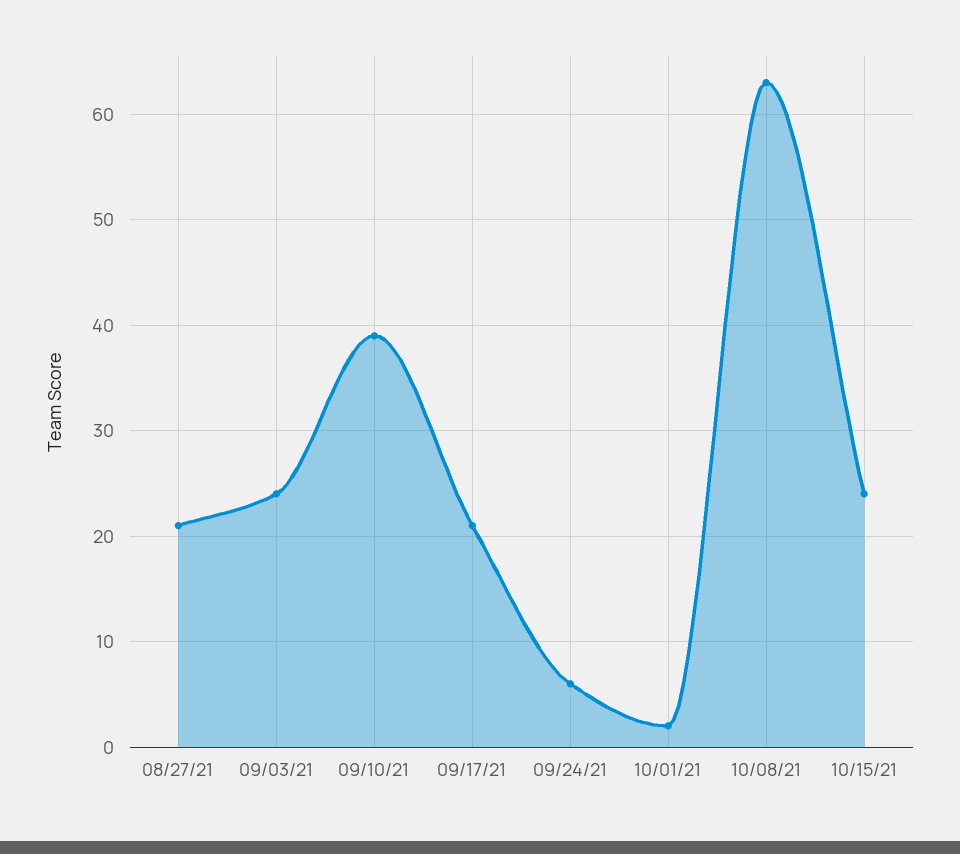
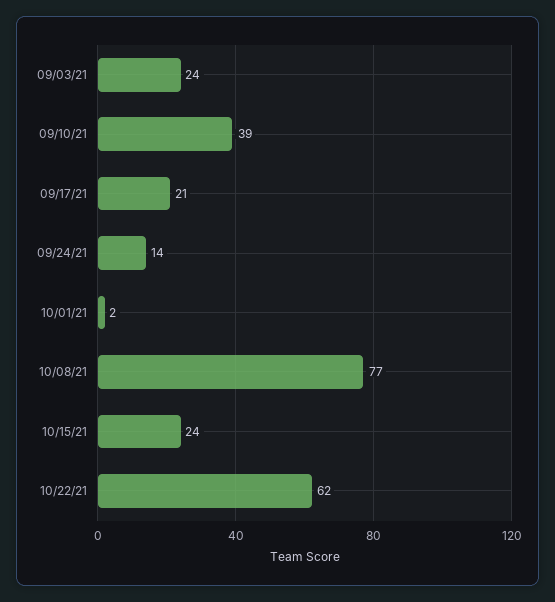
08/27/21: 21 -> none
09/24/21: 6 -> 14
10/08/21: 63 -> 77
10/22/21: none -> 62

